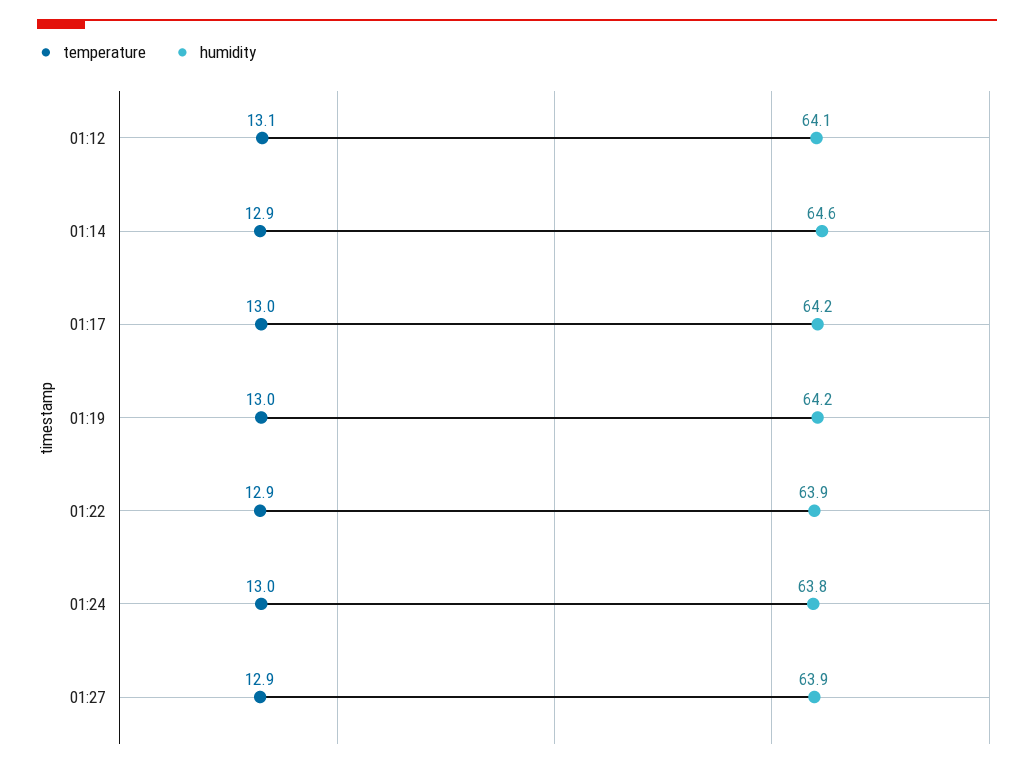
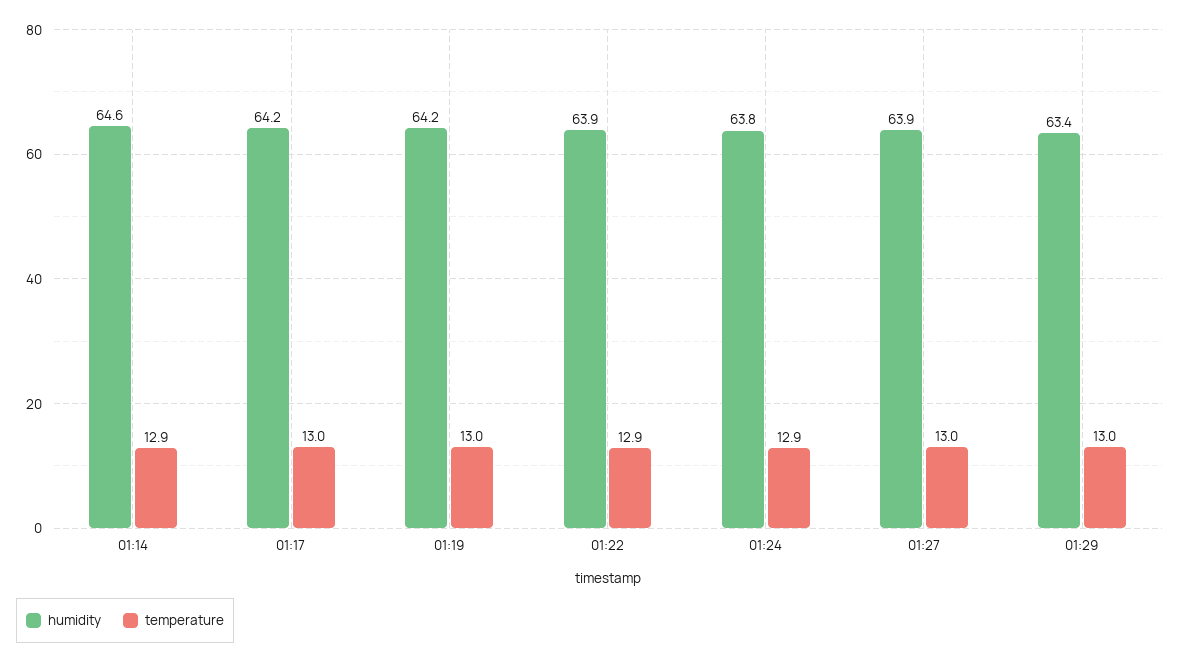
temperature, 01:12: 13.1 -> none
humidity, 01:12: 64.1 -> none
temperature, 01:24: 13 -> 12.9
temperature, 01:27: 12.9 -> 13
humidity, 01:29: none -> 63.4
temperature, 01:29: none -> 13

